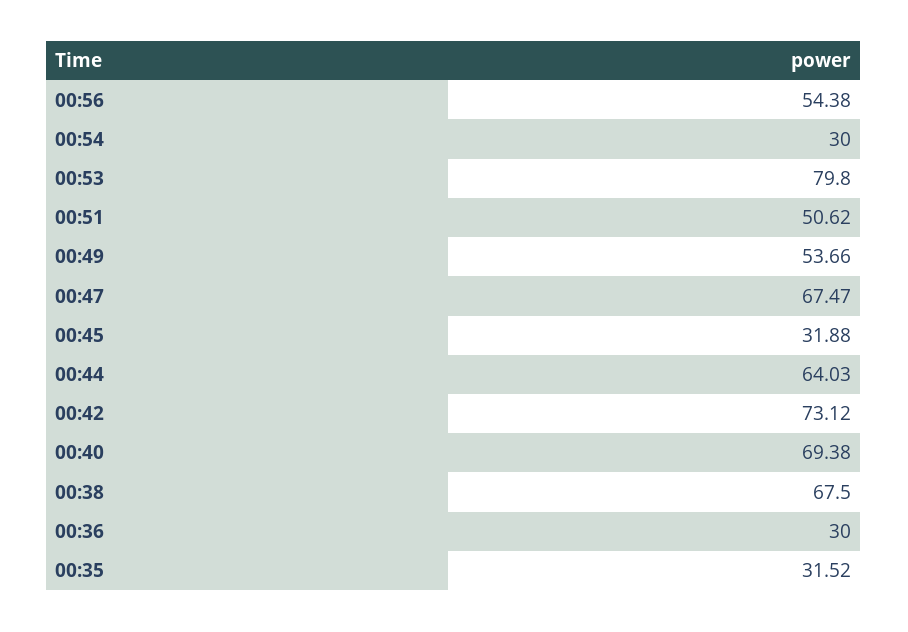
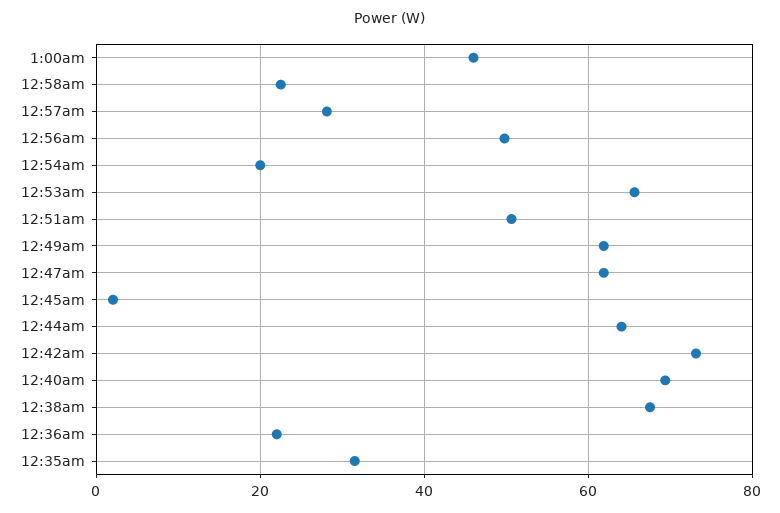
00:56: 54.38 -> 50
00:54: 30 -> 20
00:53: 79.8 -> 66
00:49: 53.66 -> 62
00:47: 67.47 -> 62
00:45: 31.88 -> 2
00:36: 30 -> 22
1:00am: none -> 46
12:58am: none -> 22
12:57am: none -> 28

